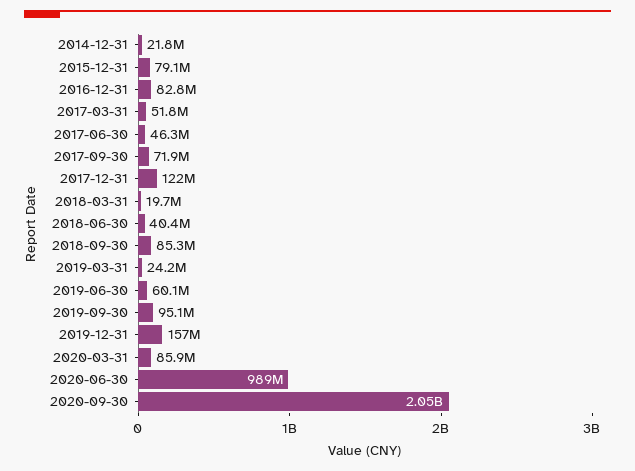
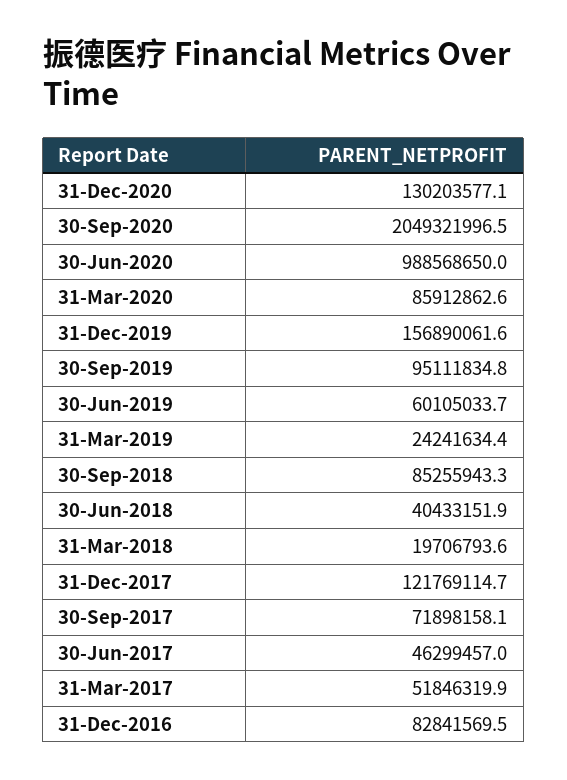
2014-12-31: 21800000 -> none
2015-12-31: 79100000 -> none
31-Dec-2020: none -> 130203577.1

